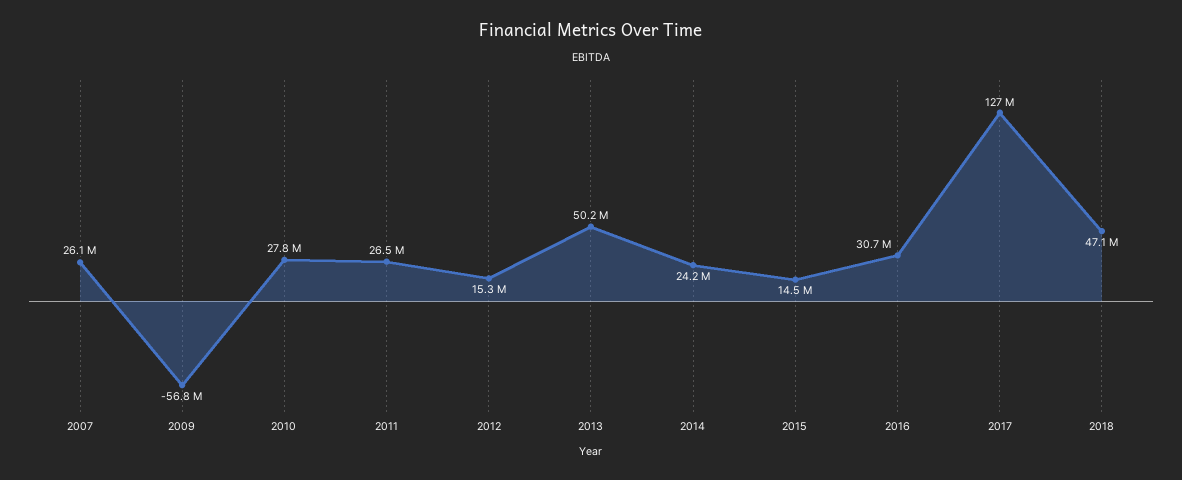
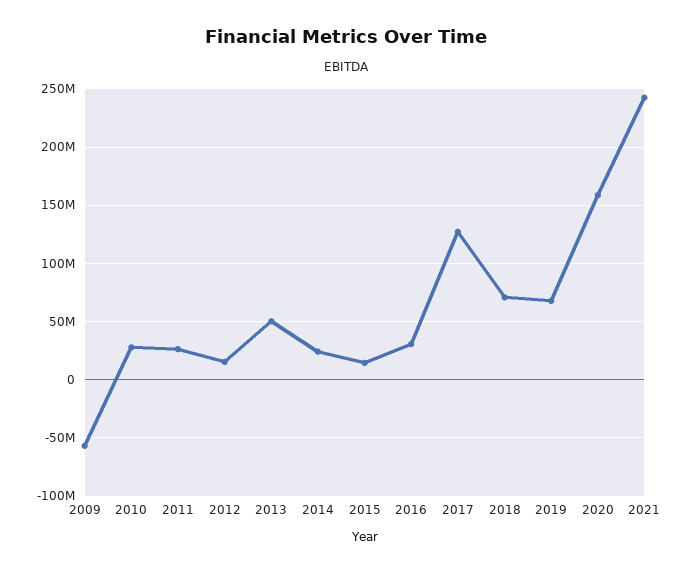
2007: 26100000 -> none
2018: 47100000 -> 70000000
2019: none -> 70000000
2020: none -> 160000000
2021: none -> 240000000

